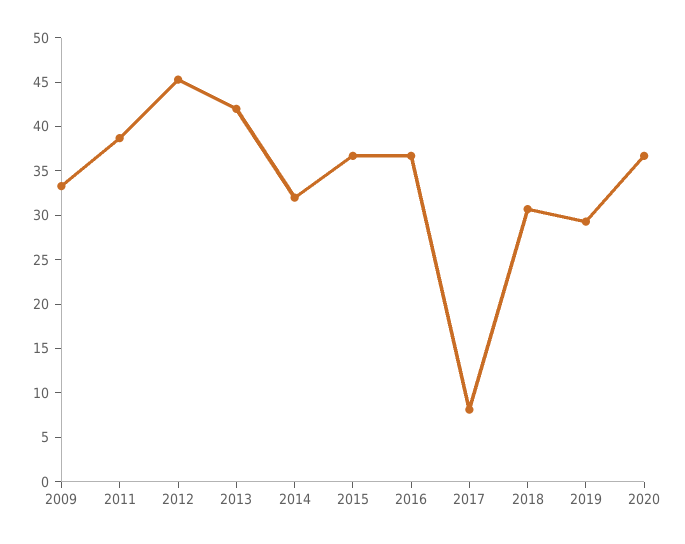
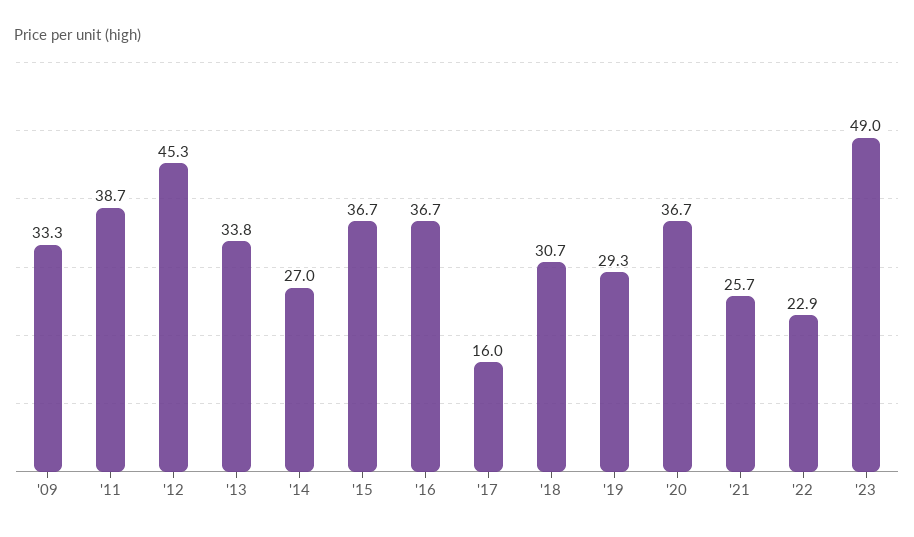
2013: 42 -> 33.8
2014: 32 -> 27
2017: 8 -> 16
'21: none -> 25.7
'22: none -> 22.9
'23: none -> 49

